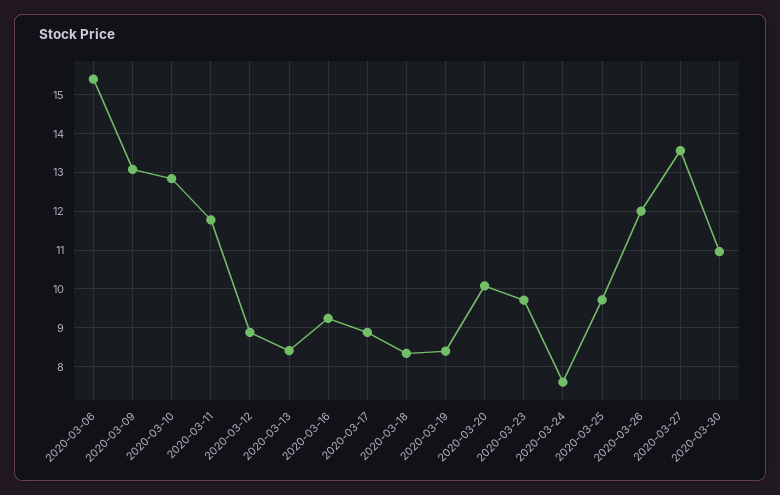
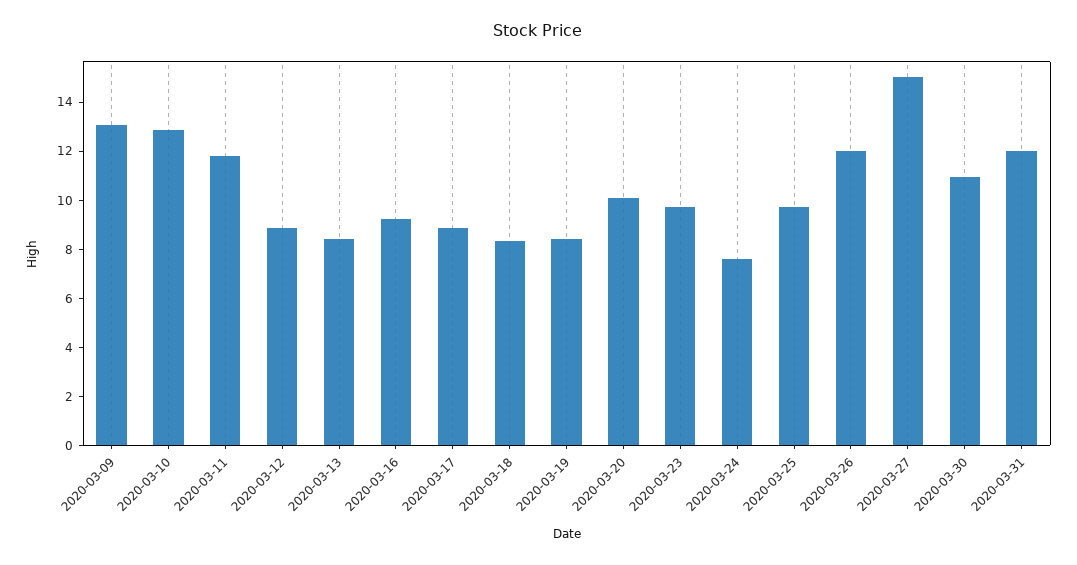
2020-03-06: 15.4 -> none
2020-03-27: 13.6 -> 15
2020-03-31: none -> 12

